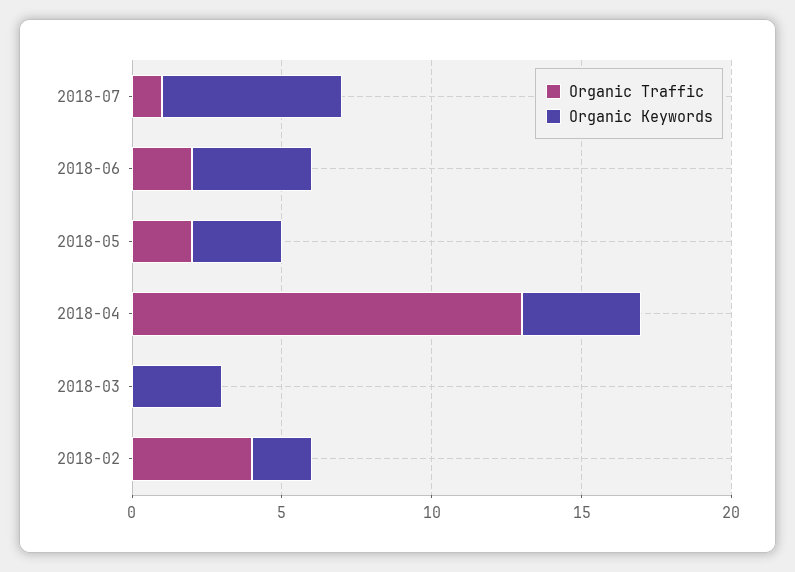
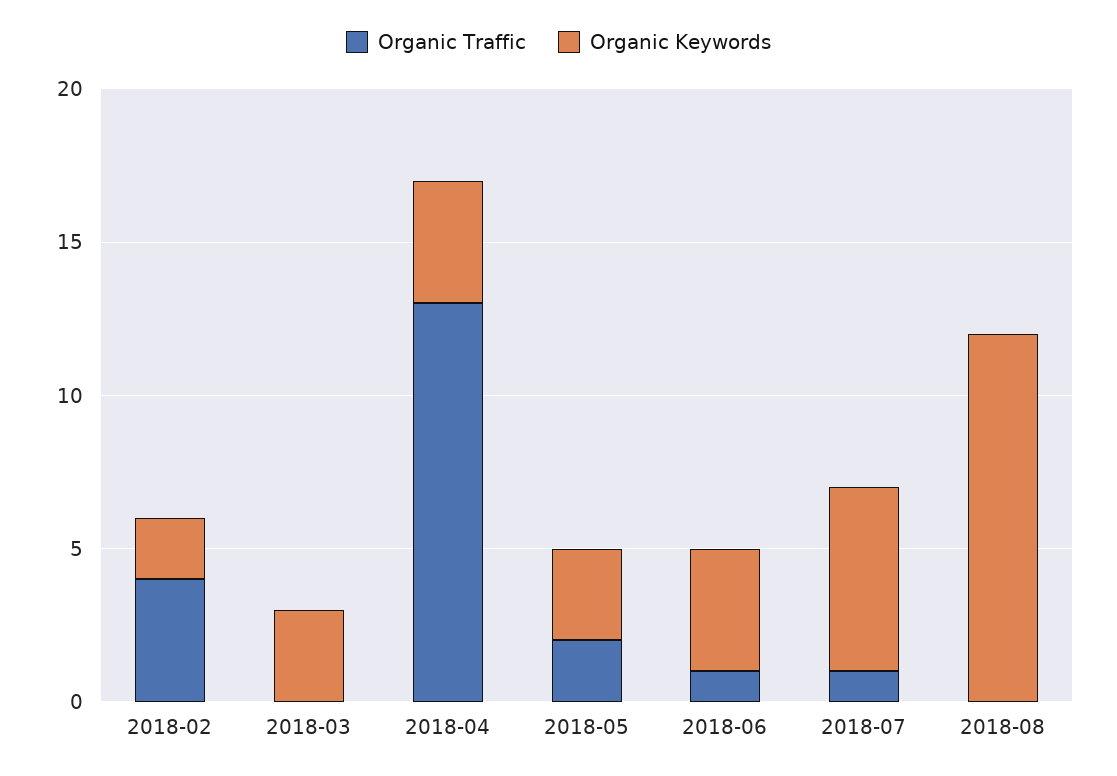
Organic Traffic, 2018-06: 2 -> 1
Organic Traffic, 2018-08: none -> 0
Organic Keywords, 2018-08: none -> 12

